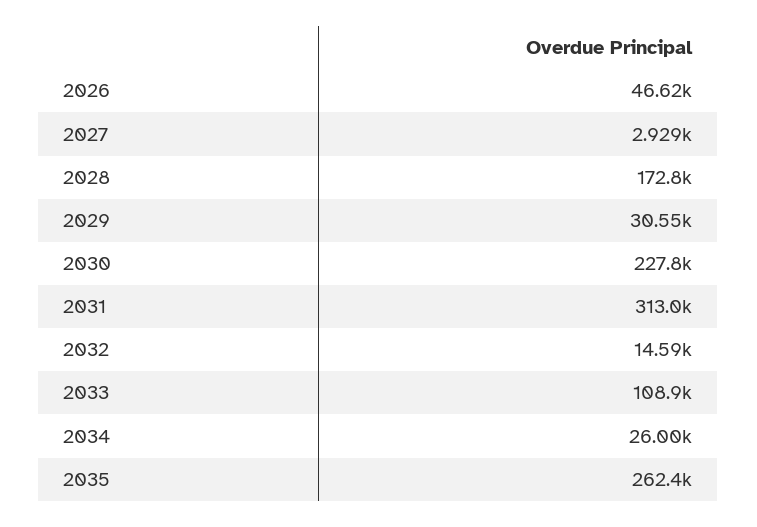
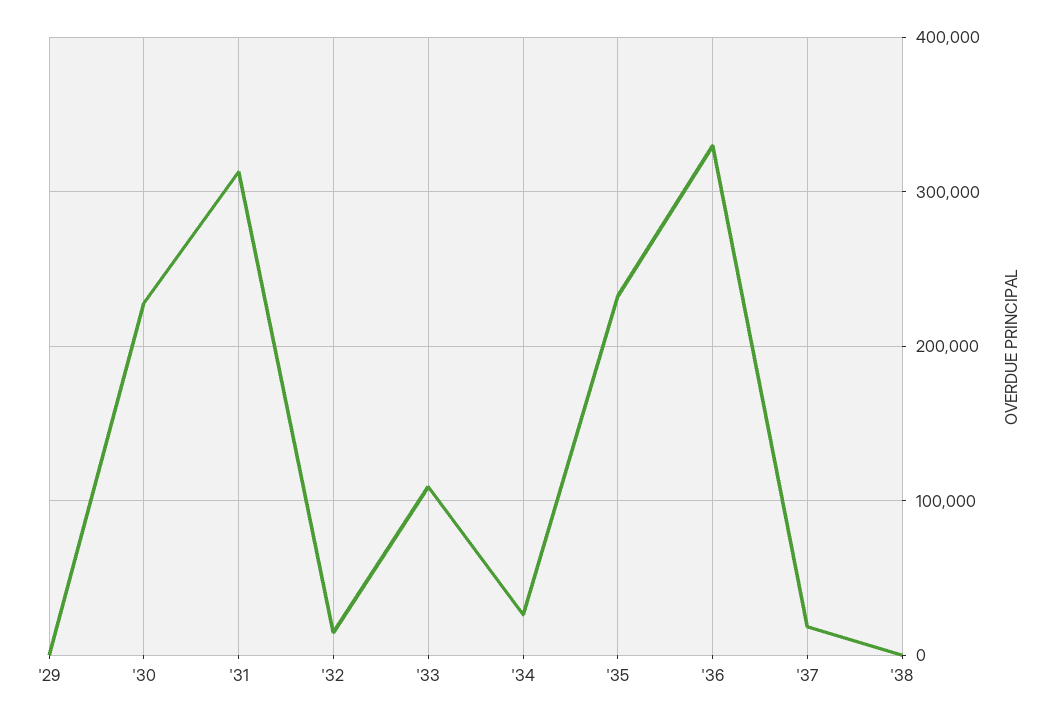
2026: 46620 -> none
2027: 2929 -> none
2028: 172800 -> none
2029: 30550 -> 0
2035: 262400 -> 230000
'36: none -> 330000
'37: none -> 20000
'38: none -> 0

